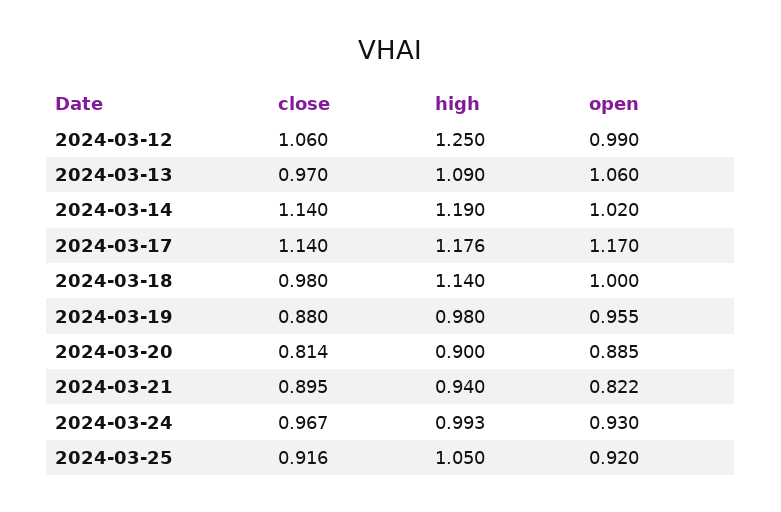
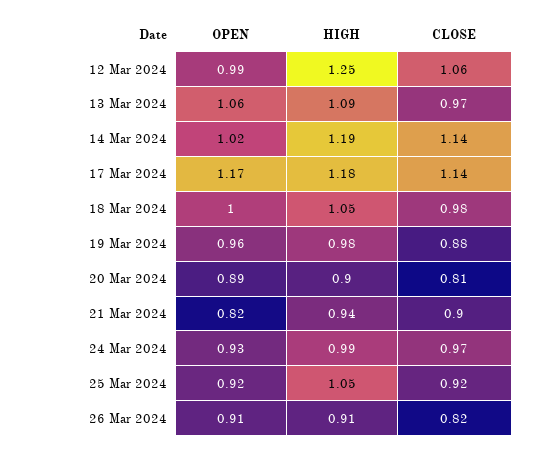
high, 2024-03-18: 1.14 -> 1.05
open, 26 Mar 2024: none -> 0.91
high, 26 Mar 2024: none -> 0.91
close, 26 Mar 2024: none -> 0.82

